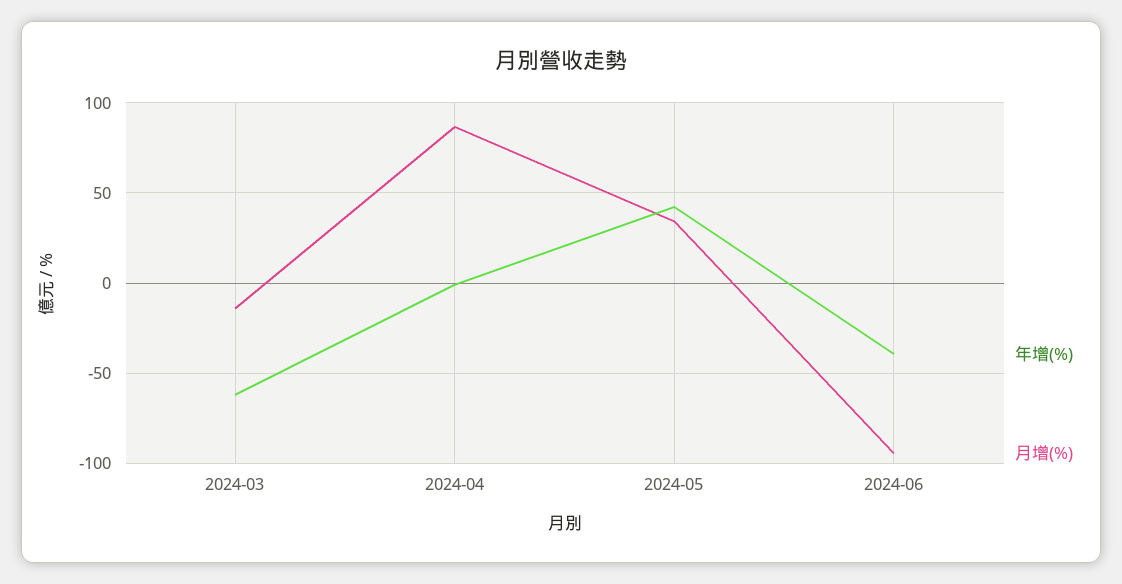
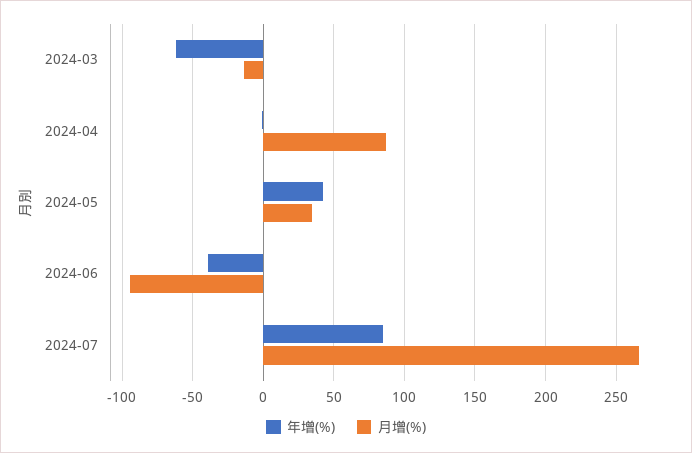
年增(%), 2024-07: none -> 85
月增(%), 2024-07: none -> 265

